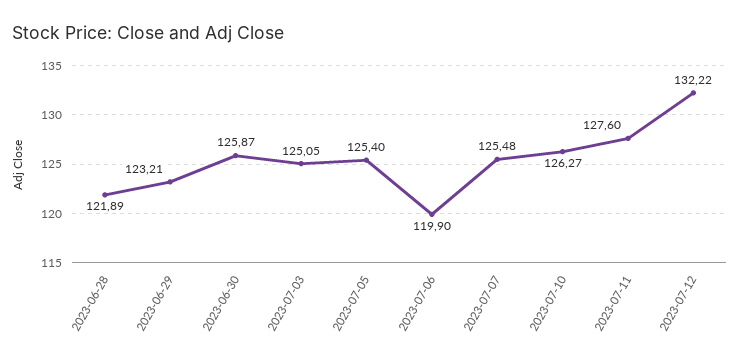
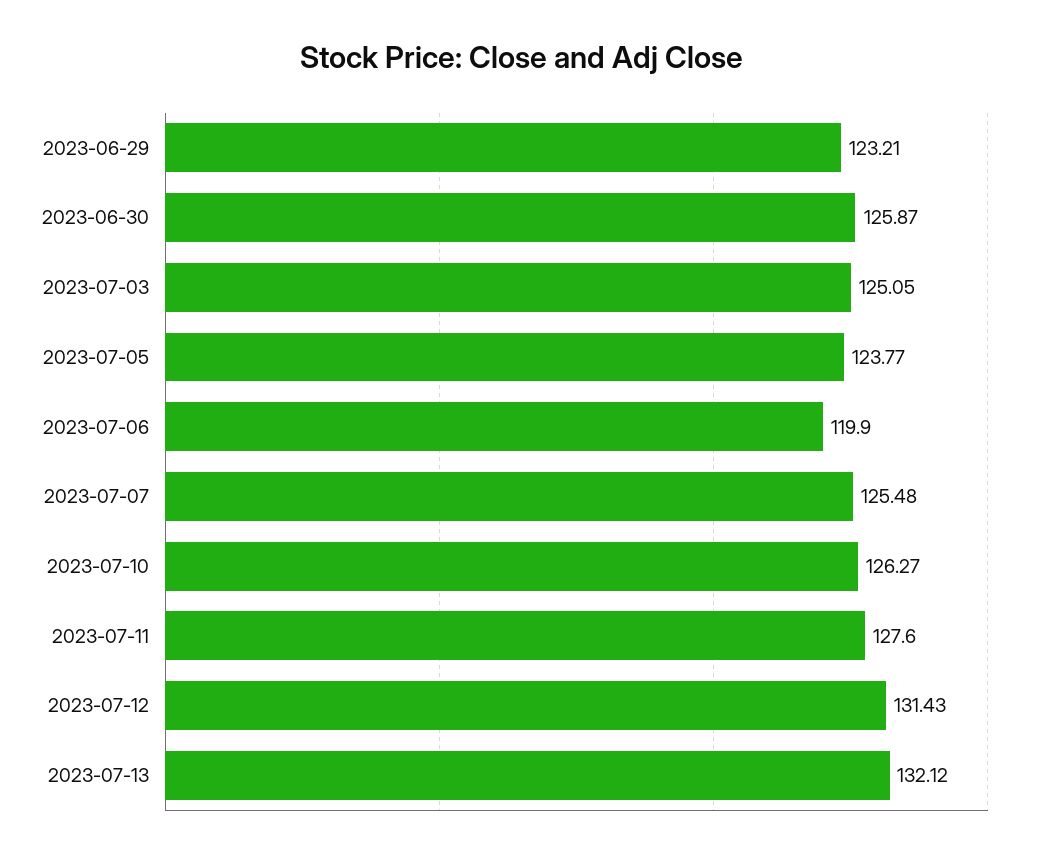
2023-06-28: 121.89 -> none
2023-07-05: 125.4 -> 123.77
2023-07-12: 132.22 -> 131.43
2023-07-13: none -> 132.12

